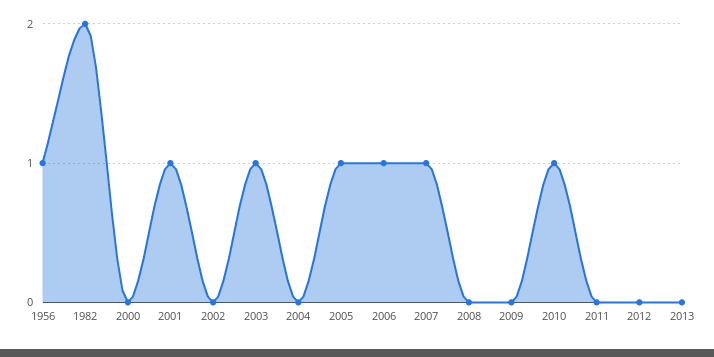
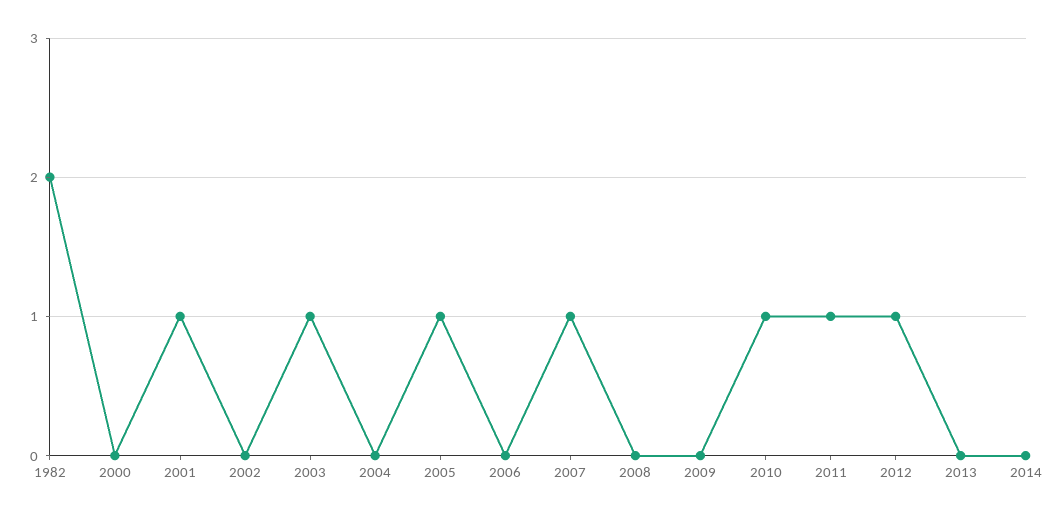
1956: 1 -> none
2006: 1 -> 0
2011: 0 -> 1
2012: 0 -> 1
2014: none -> 0

